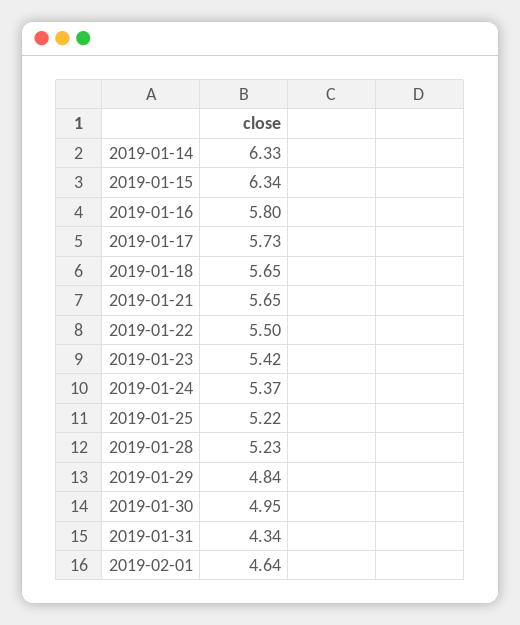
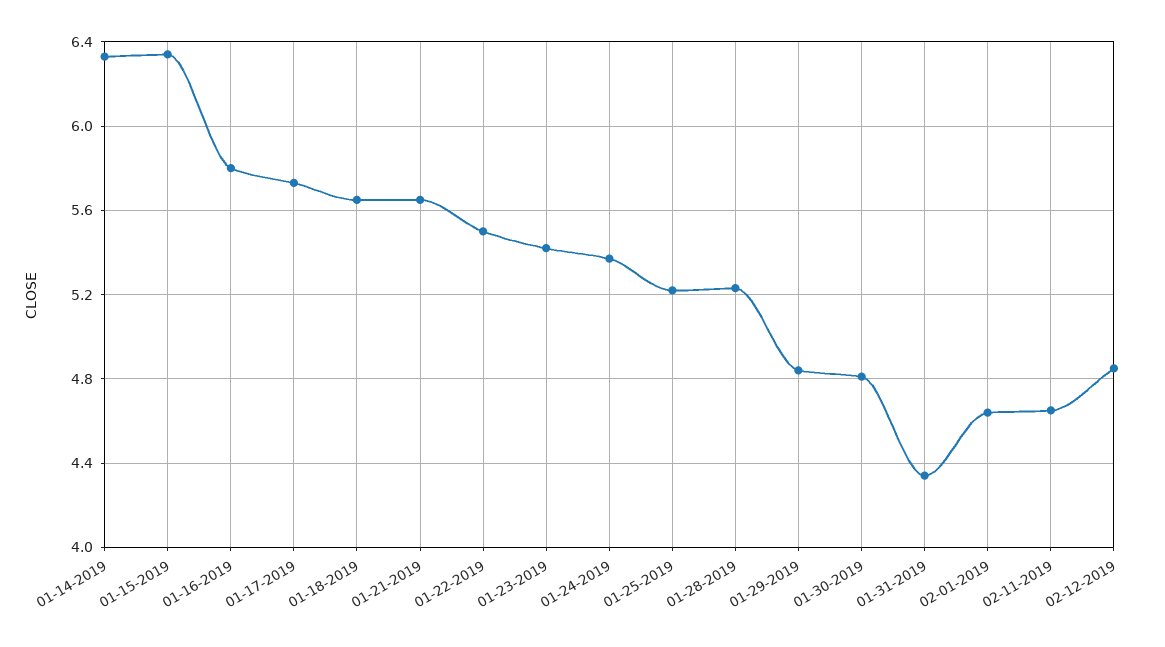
2019-01-30: 4.95 -> 4.8
02-11-2019: none -> 4.65
02-12-2019: none -> 4.85

